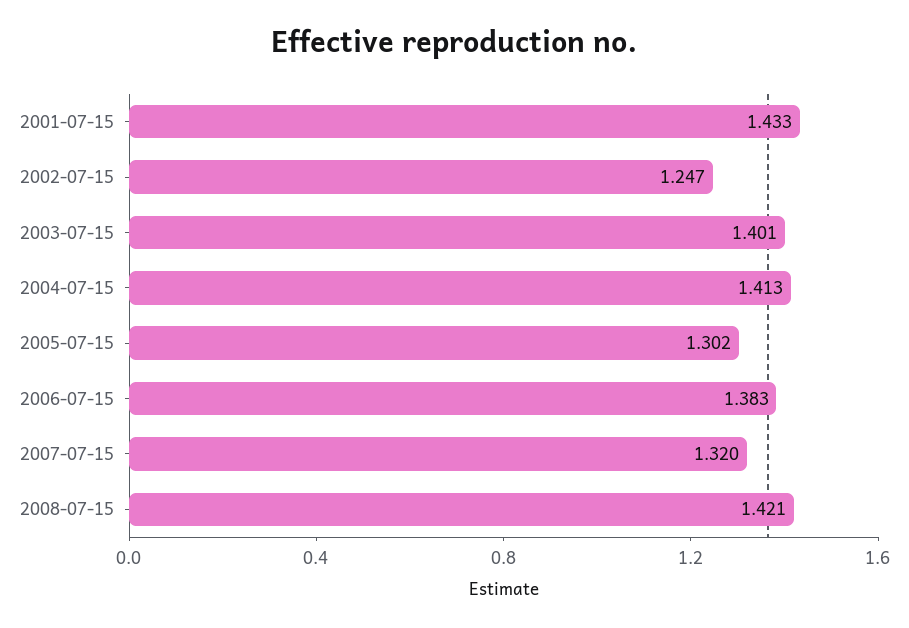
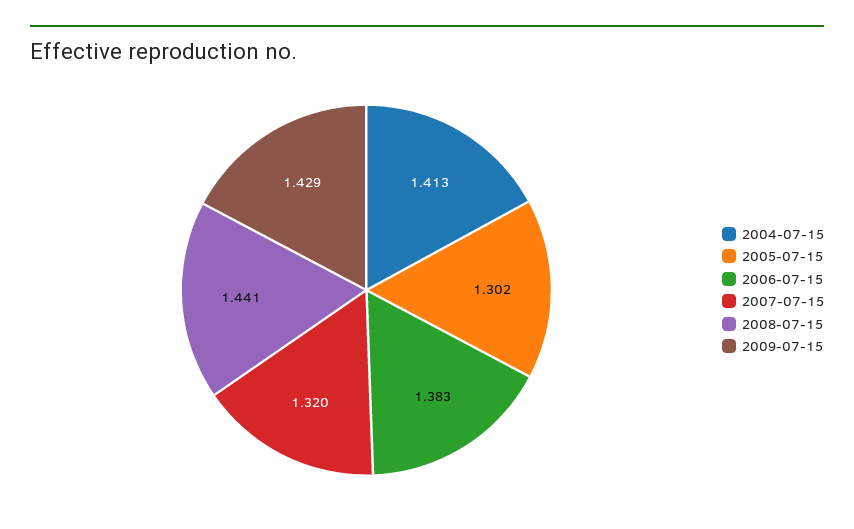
2001-07-15: 1.433 -> none
2002-07-15: 1.247 -> none
2003-07-15: 1.401 -> none
2008-07-15: 1.421 -> 1.441
2009-07-15: none -> 1.429

